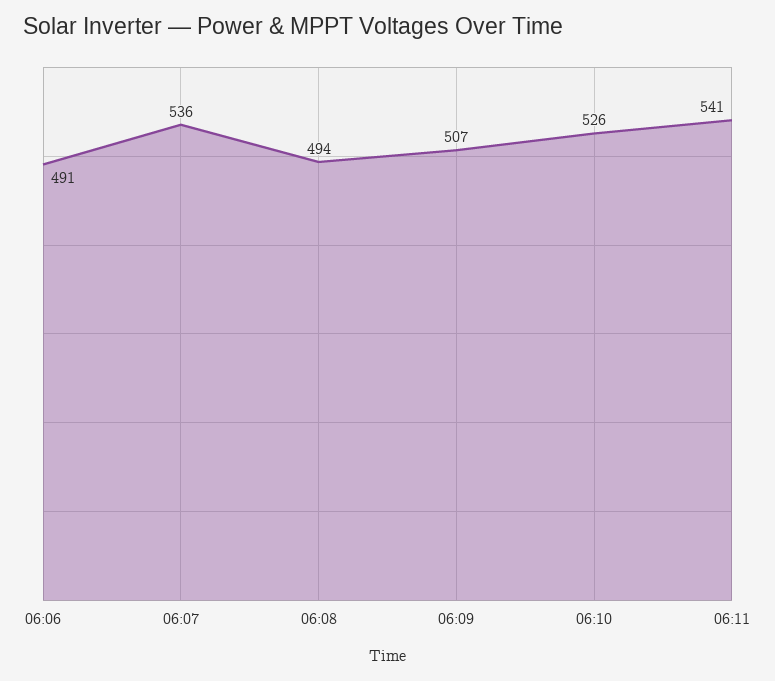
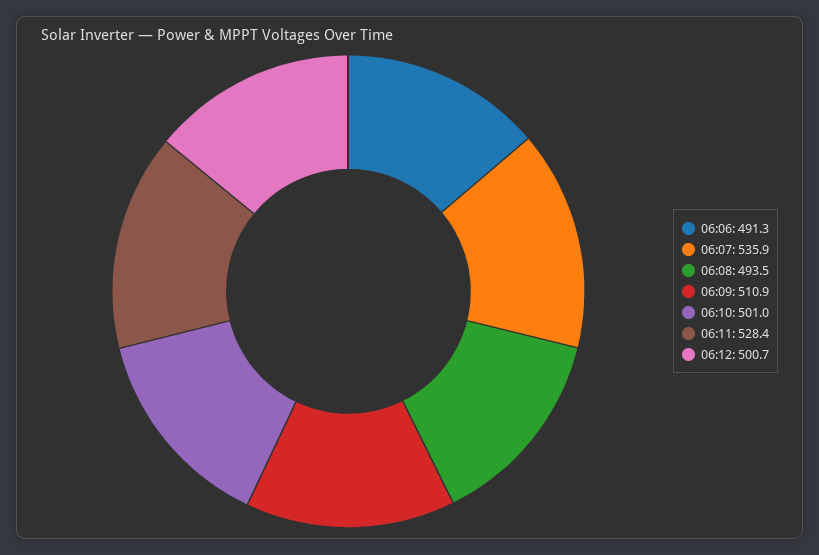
06:09: 507 -> 510.9
06:10: 526 -> 501
06:11: 541 -> 528.4
06:12: none -> 500.7

